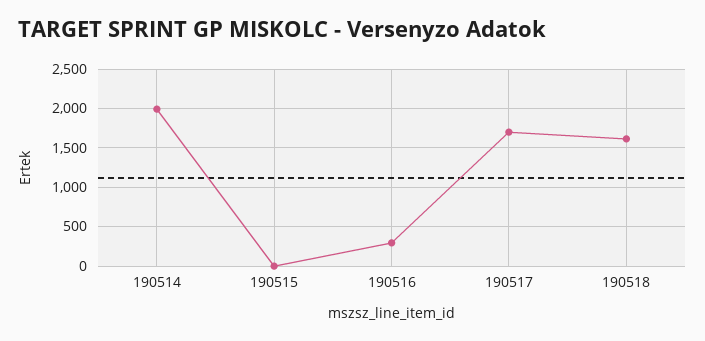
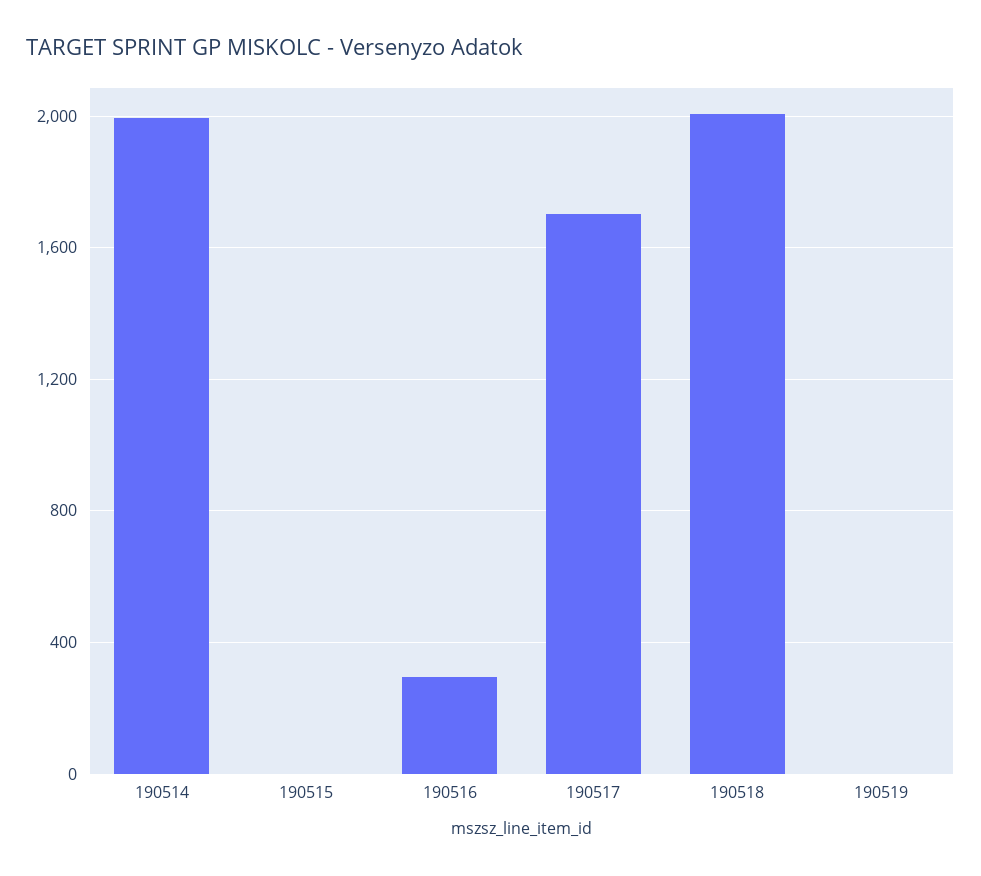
190518: 1600 -> 2000
190519: none -> 0

